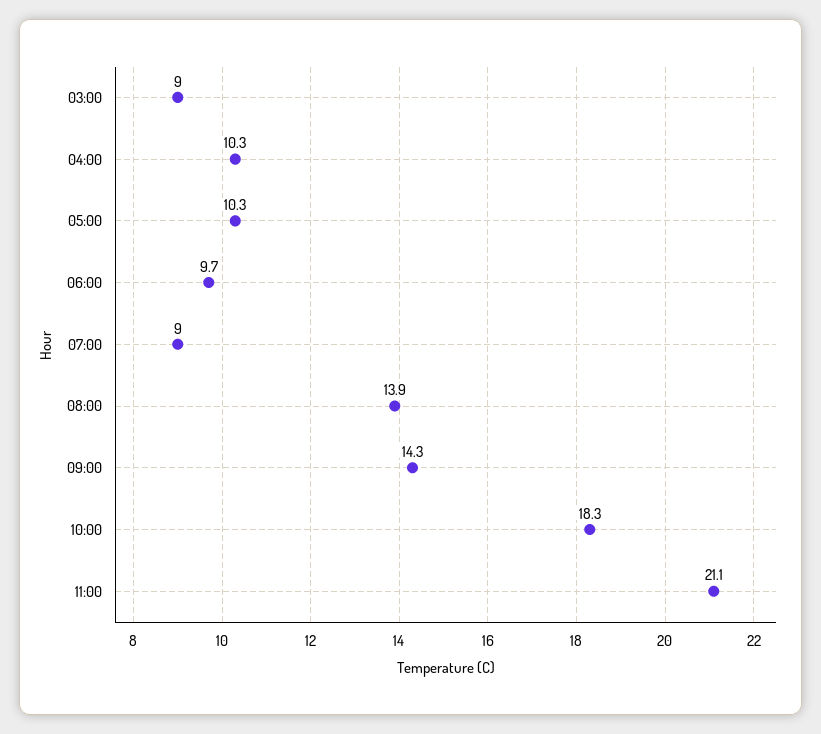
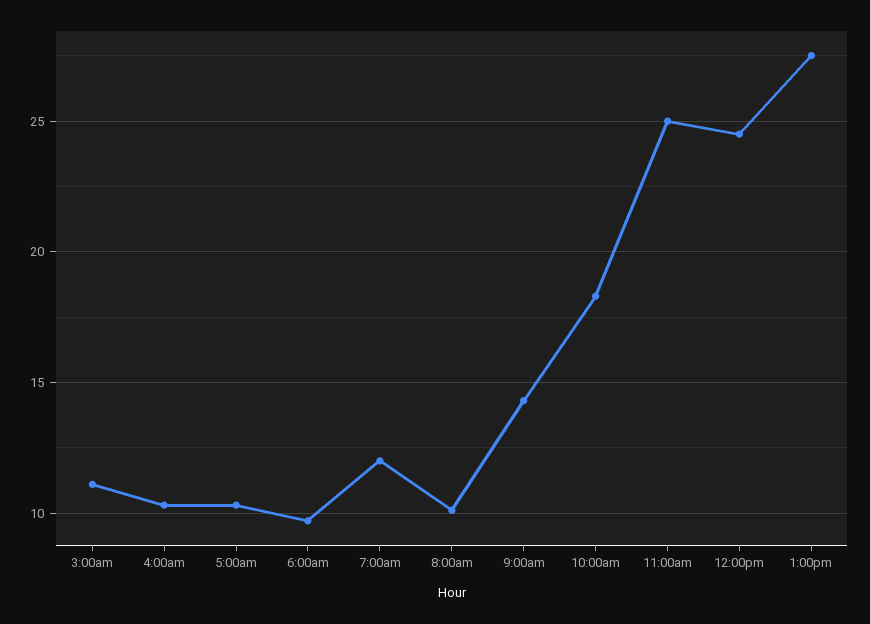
03:00: 9 -> 11
07:00: 9 -> 12
08:00: 13.9 -> 10
11:00: 21.1 -> 25
12:00pm: none -> 24.5
1:00pm: none -> 27.5

